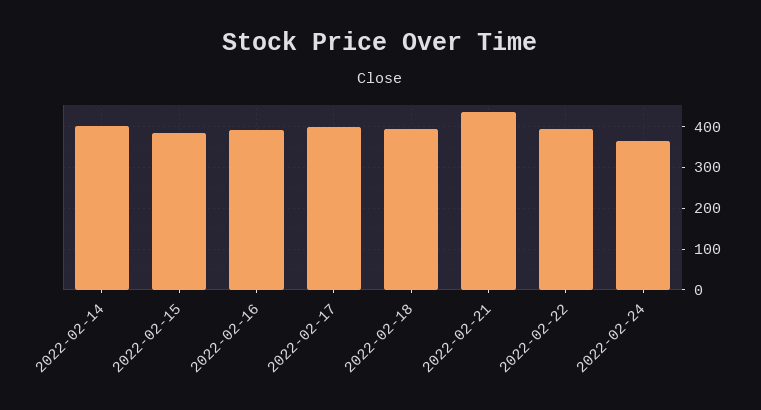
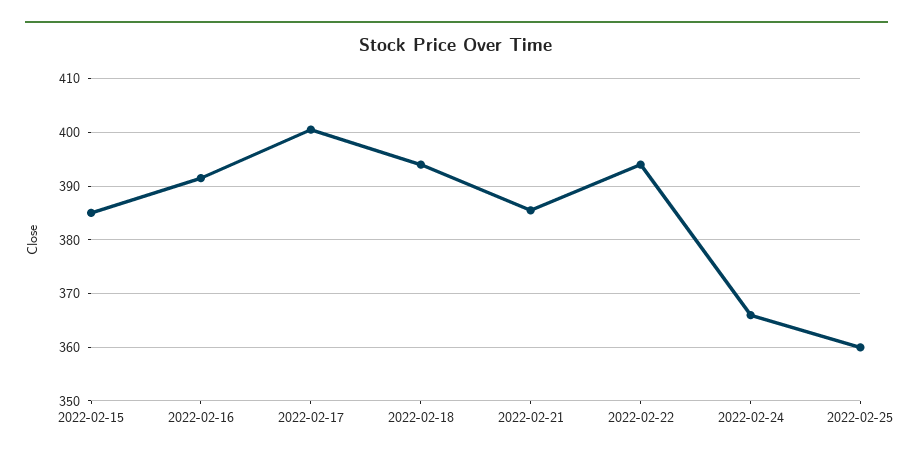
2022-02-14: 400 -> none
2022-02-21: 440 -> 386
2022-02-25: none -> 360

